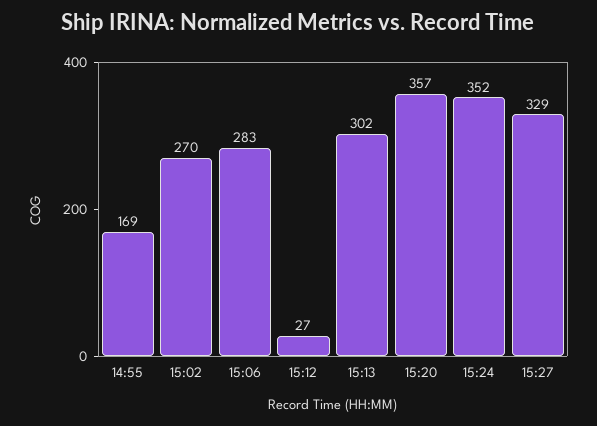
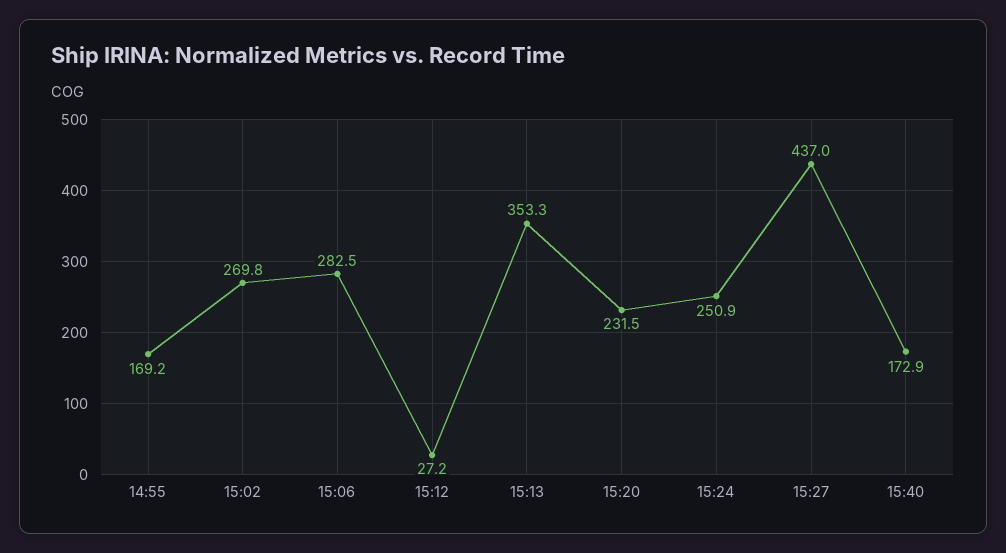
15:13: 302 -> 353.3
15:20: 357 -> 231.5
15:24: 352 -> 250.9
15:27: 329 -> 437
15:40: none -> 172.9

